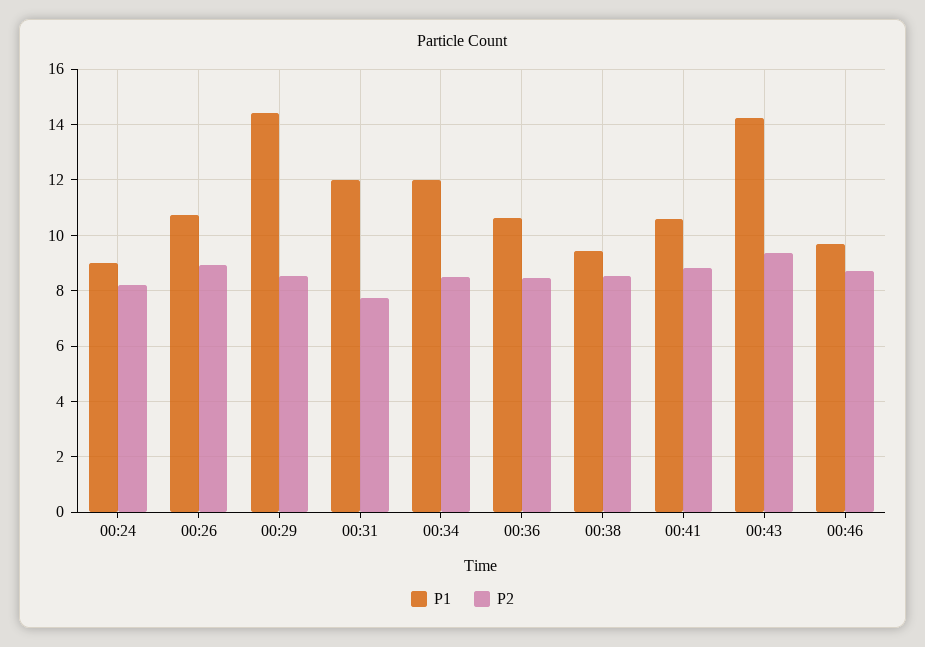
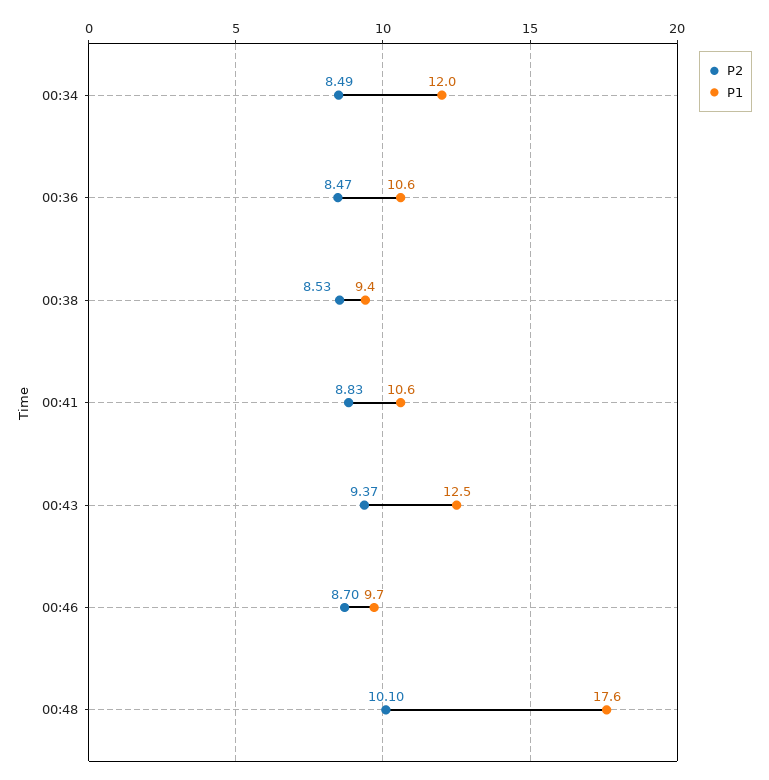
P1, 00:24: 9 -> none
P2, 00:24: 8.25 -> none
P1, 00:26: 10.75 -> none
P2, 00:26: 9 -> none
P1, 00:29: 14.5 -> none
P2, 00:29: 8.5 -> none
P1, 00:31: 12 -> none
P2, 00:31: 7.75 -> none
P1, 00:43: 14.25 -> 12.5
P2, 00:48: none -> 10.1
P1, 00:48: none -> 17.6

